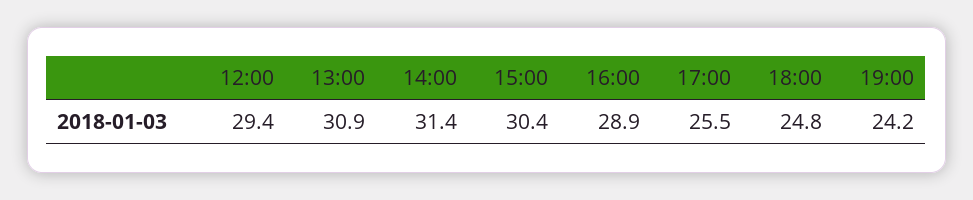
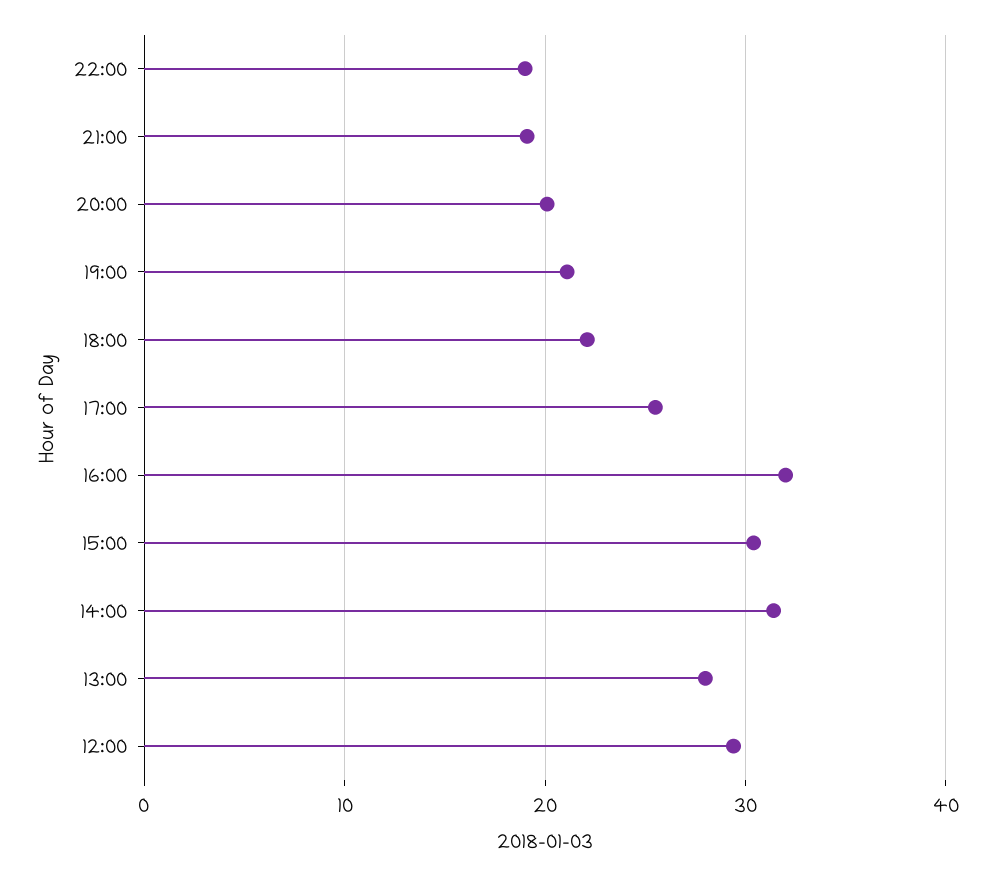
13:00: 30.9 -> 28
16:00: 28.9 -> 32
18:00: 24.8 -> 22
19:00: 24.2 -> 21
22:00: none -> 19
21:00: none -> 19
20:00: none -> 20

